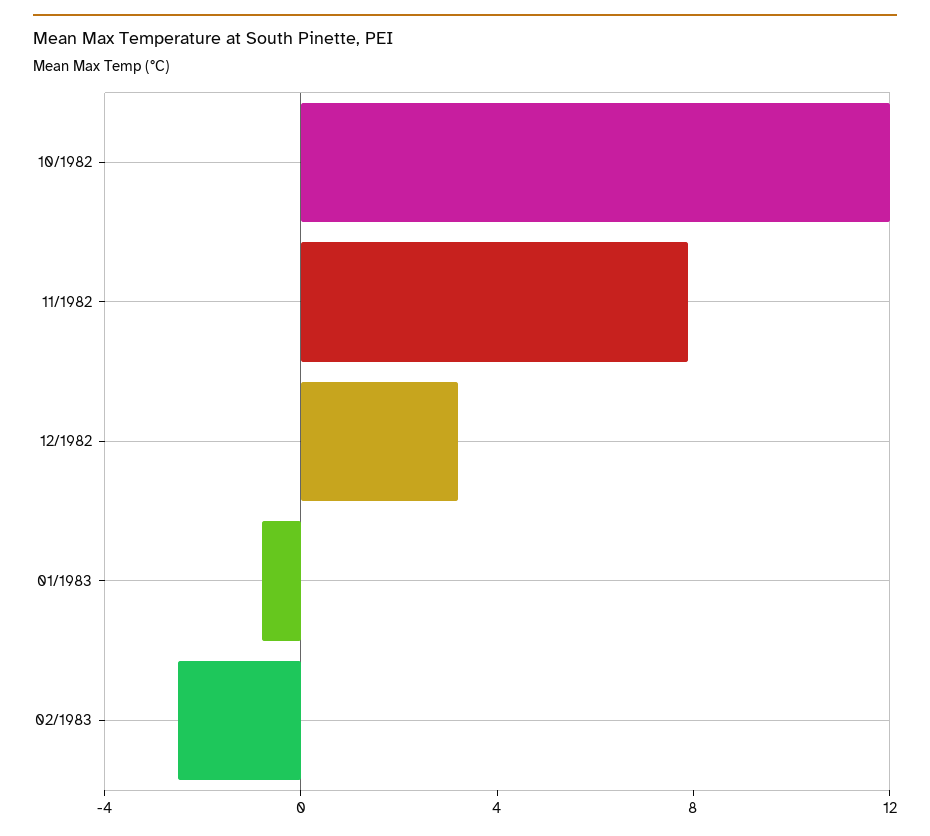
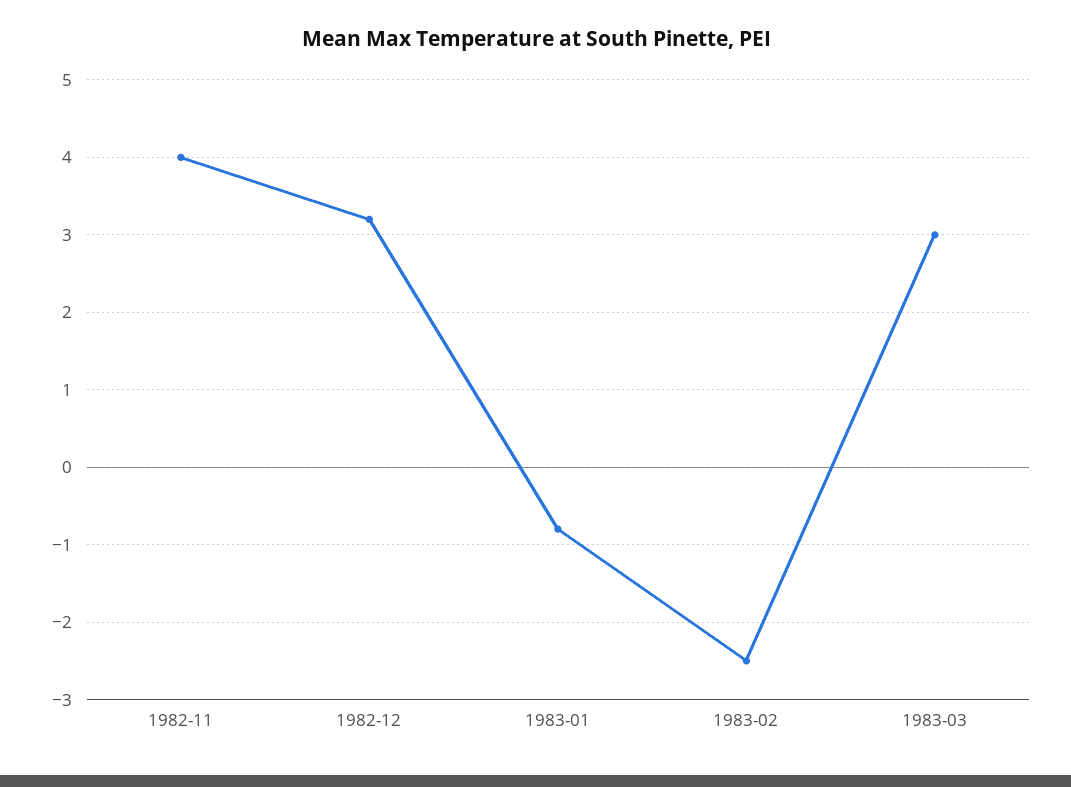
10/1982: 12 -> none
11/1982: 8 -> 4
1983-03: none -> 3

